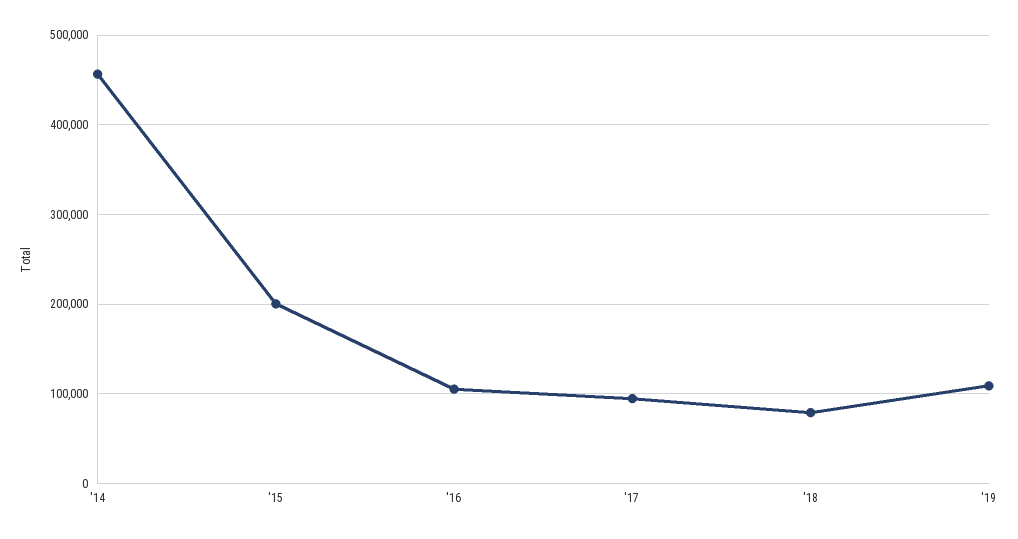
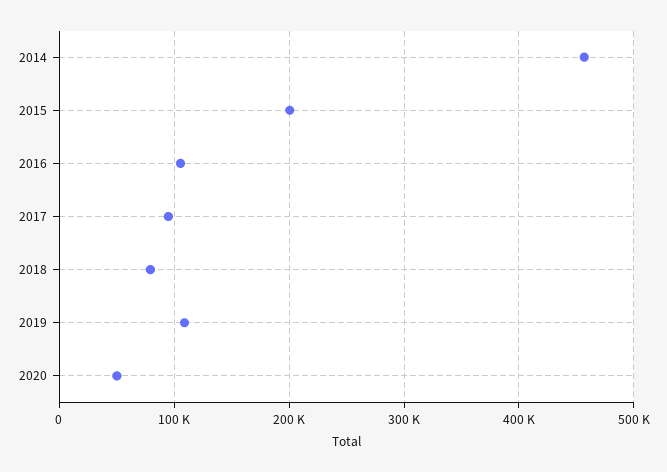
2020: none -> 50000

